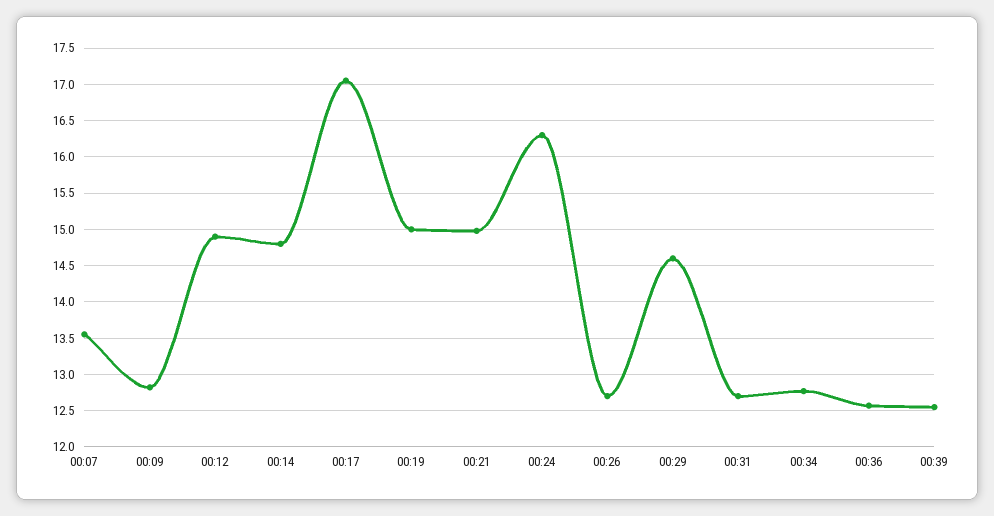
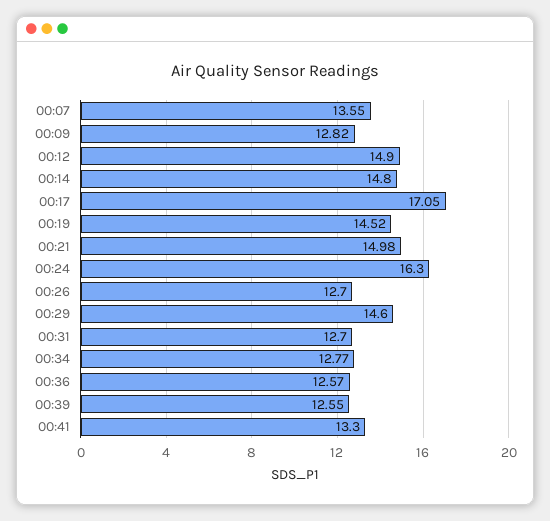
00:19: 15 -> 14.52
00:41: none -> 13.3

